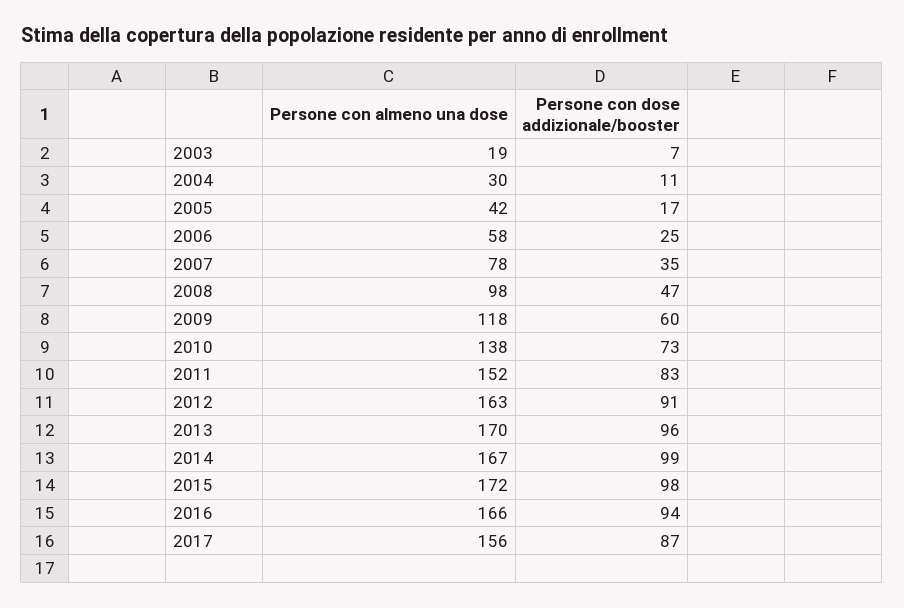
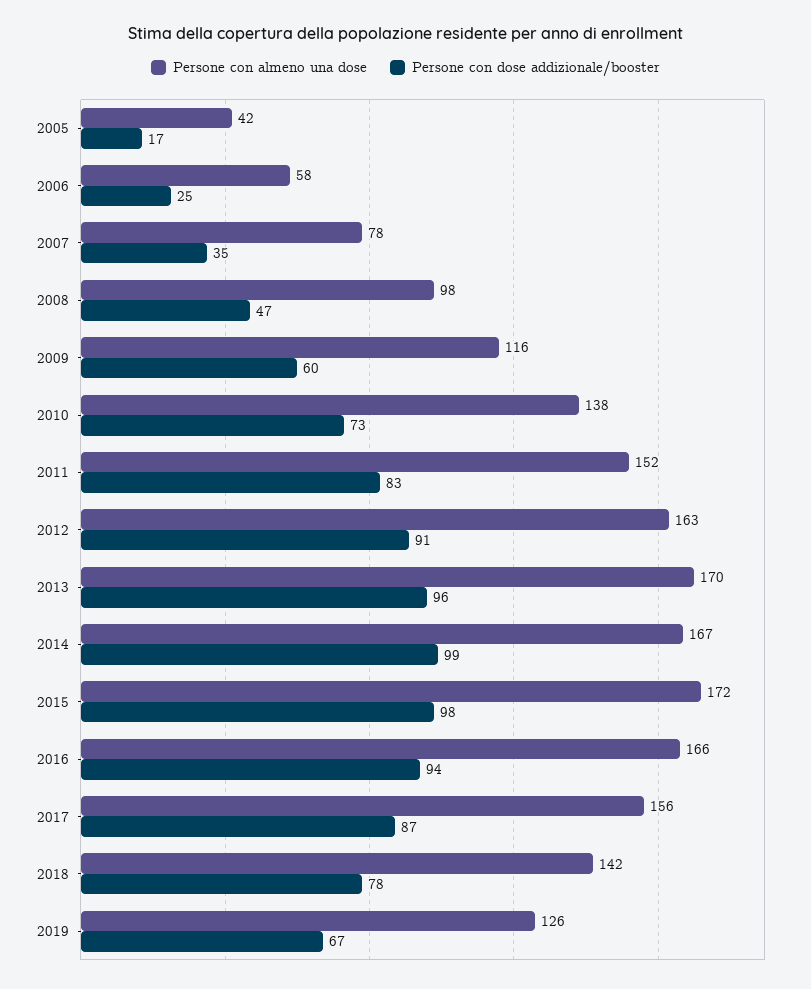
Persone con almeno una dose, 2003: 19 -> none
Persone con dose addizionale/booster, 2003: 7 -> none
Persone con almeno una dose, 2004: 30 -> none
Persone con dose addizionale/booster, 2004: 11 -> none
Persone con almeno una dose, 2009: 118 -> 116
Persone con almeno una dose, 2018: none -> 142
Persone con dose addizionale/booster, 2018: none -> 78
Persone con almeno una dose, 2019: none -> 126
Persone con dose addizionale/booster, 2019: none -> 67

